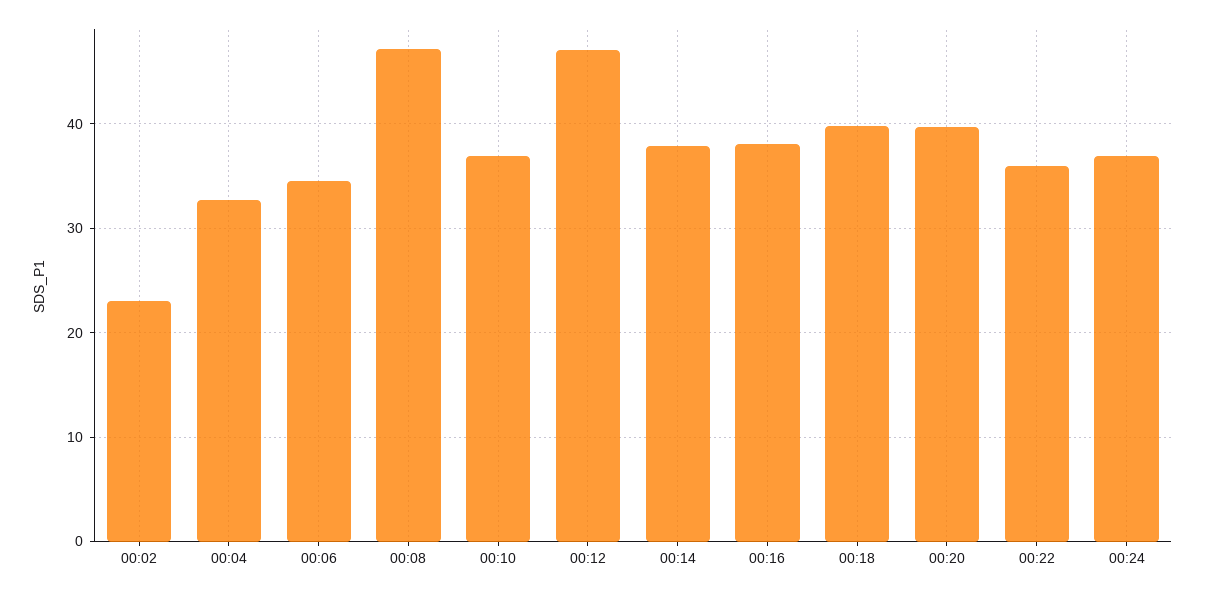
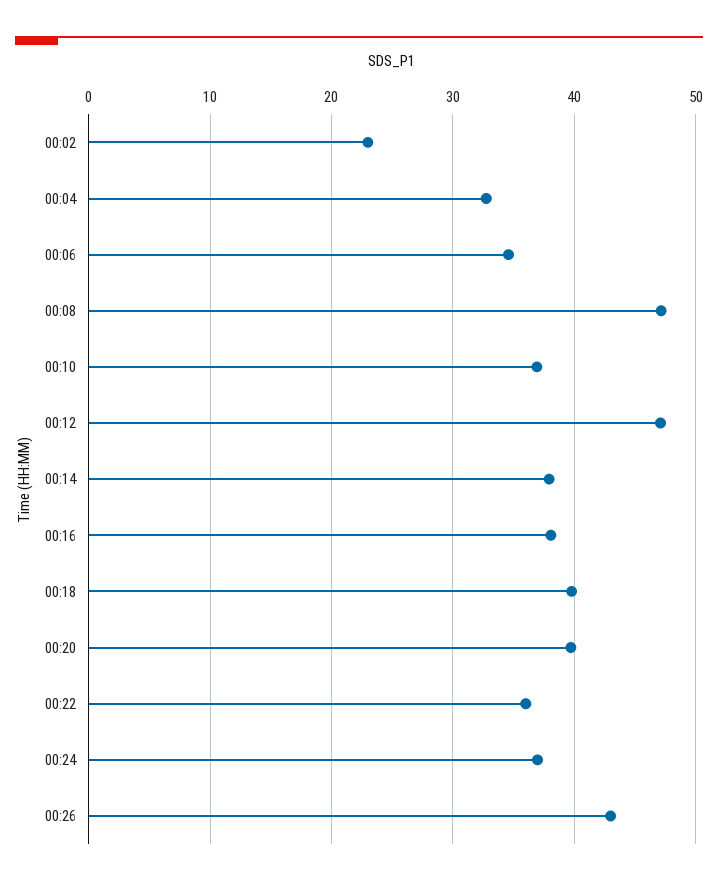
00:26: none -> 43

